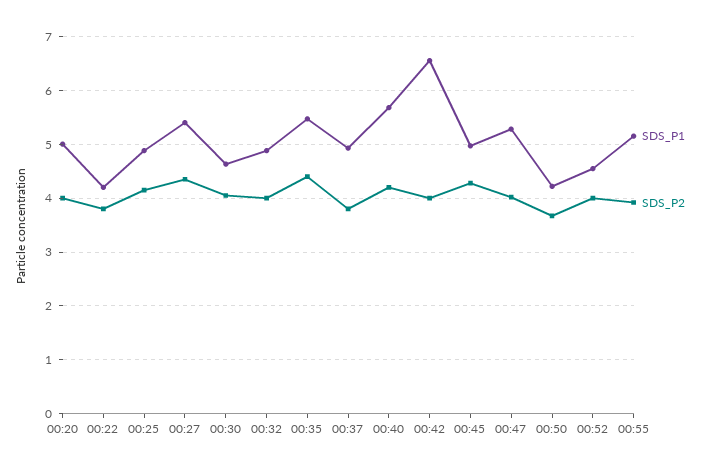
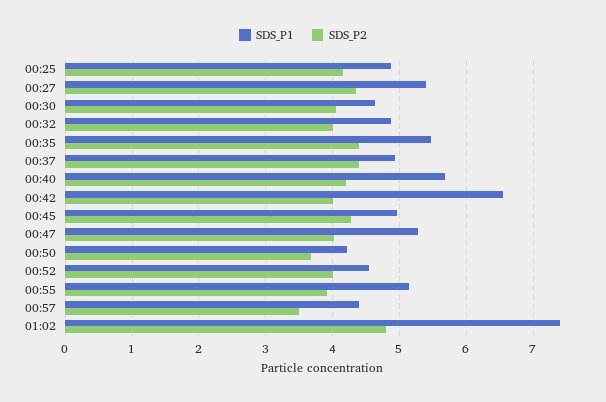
SDS_P1, 00:20: 5 -> none
SDS_P2, 00:20: 4 -> none
SDS_P1, 00:22: 4.2 -> none
SDS_P2, 00:22: 3.8 -> none
SDS_P2, 00:37: 3.8 -> 4.4
SDS_P1, 00:57: none -> 4.4
SDS_P2, 00:57: none -> 3.5
SDS_P1, 01:02: none -> 7.4
SDS_P2, 01:02: none -> 4.8

